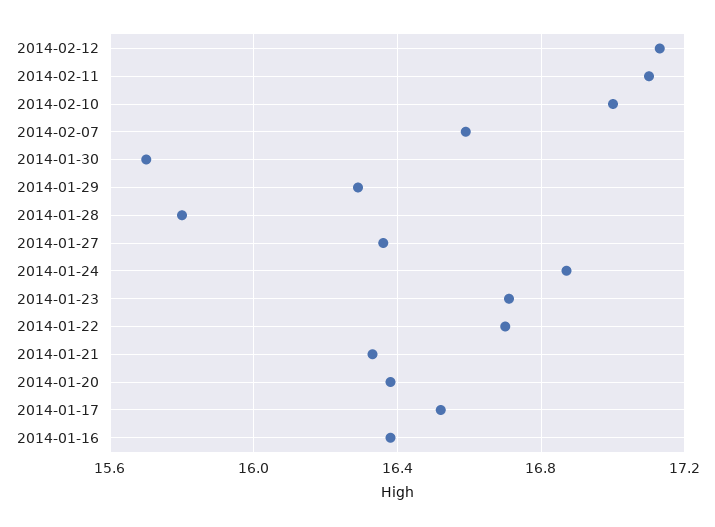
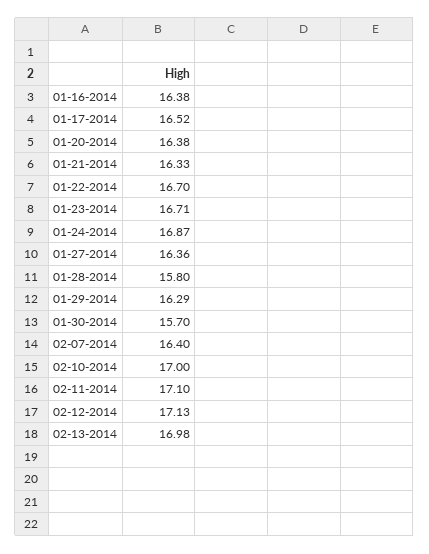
2014-02-07: 16.6 -> 16.4
02-13-2014: none -> 16.98

